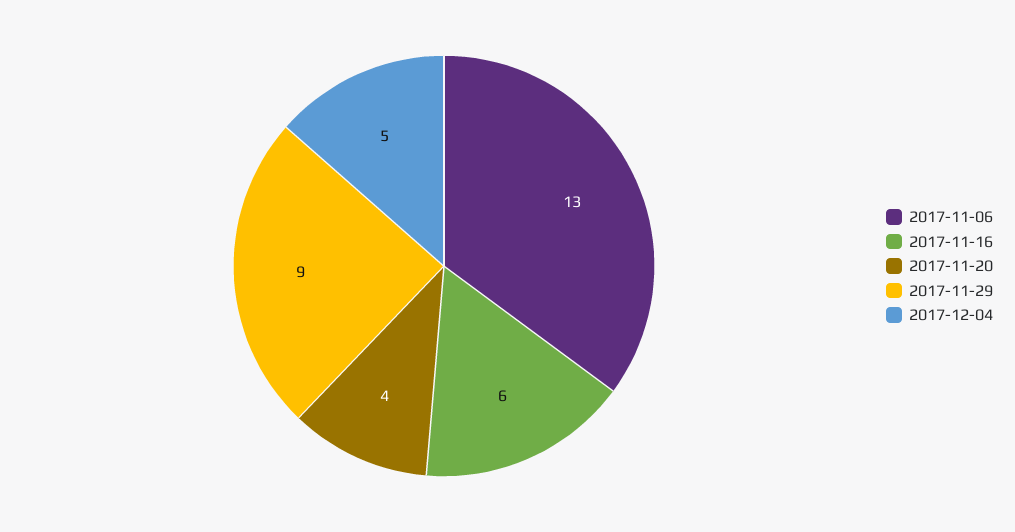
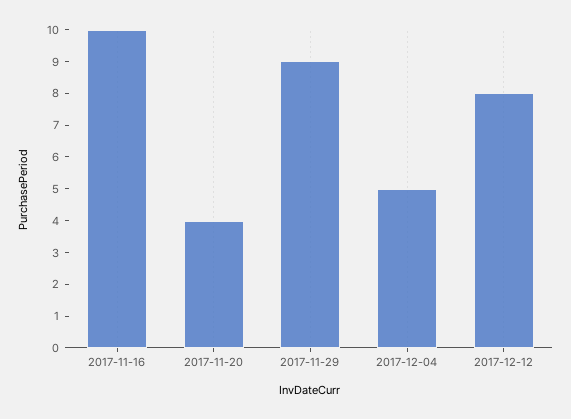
2017-11-06: 13 -> none
2017-11-16: 6 -> 10
2017-12-12: none -> 8

